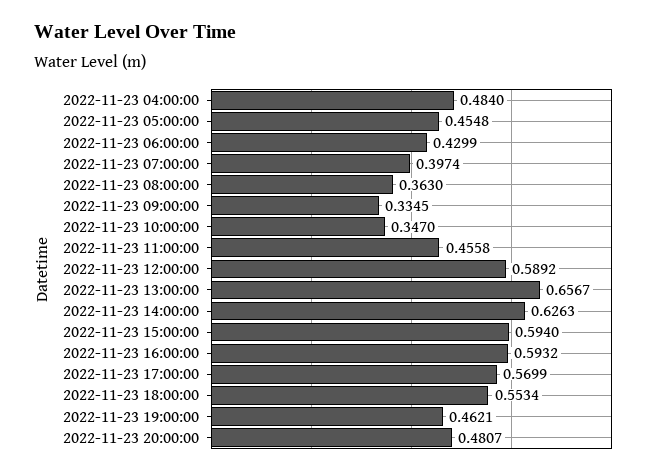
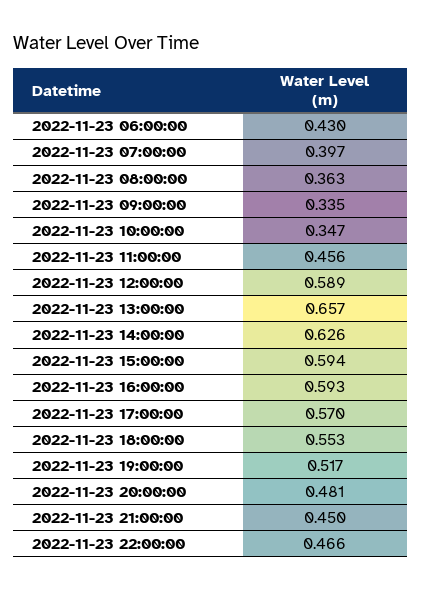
2022-11-23 04:00:00: 0.484 -> none
2022-11-23 05:00:00: 0.4548 -> none
2022-11-23 19:00:00: 0.4621 -> 0.517
2022-11-23 21:00:00: none -> 0.45
2022-11-23 22:00:00: none -> 0.466

